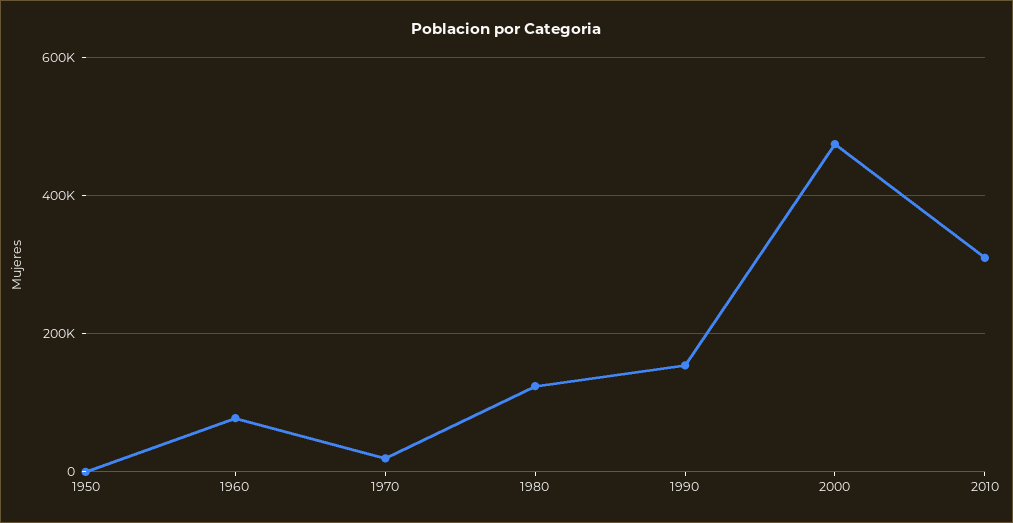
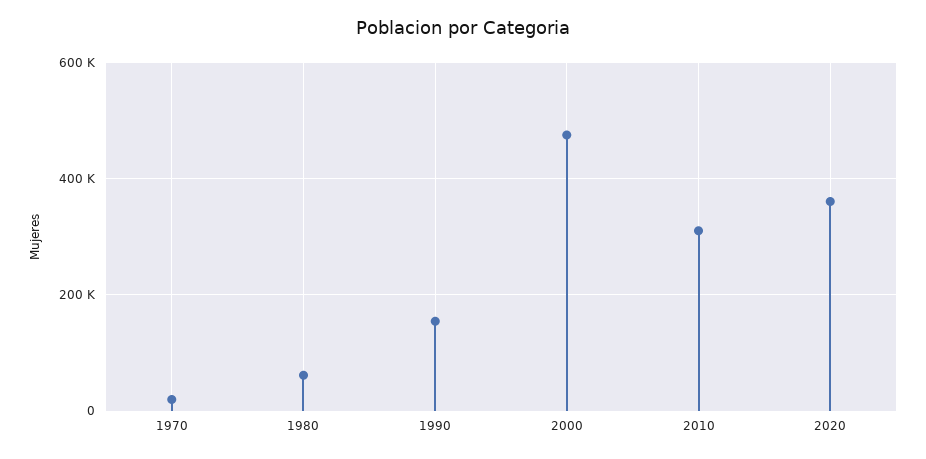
1950: 0 -> none
1960: 80000 -> none
1980: 120000 -> 60000
2020: none -> 360000

